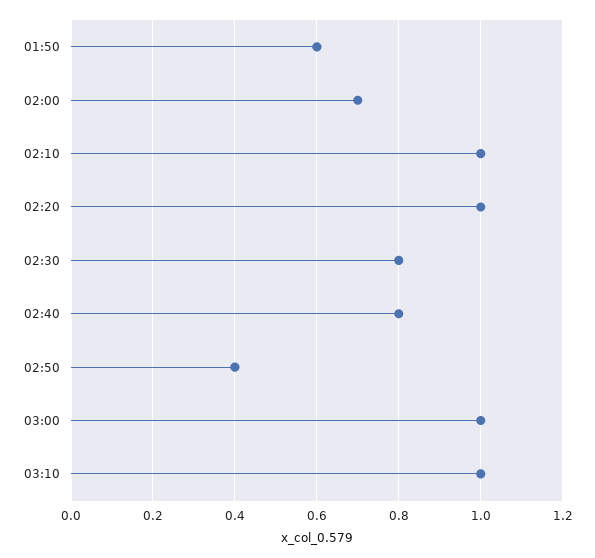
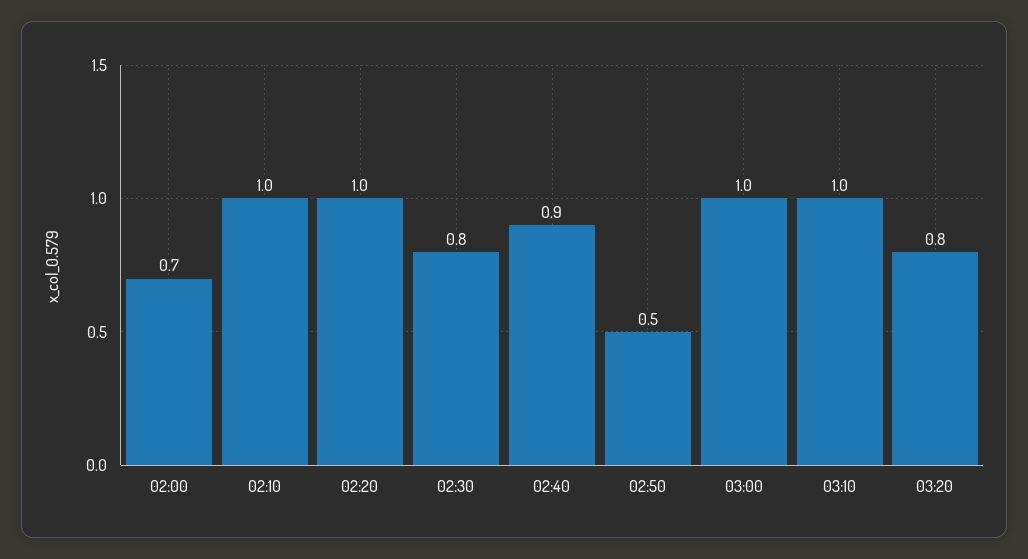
01:50: 0.6 -> none
02:40: 0.8 -> 0.9
02:50: 0.4 -> 0.5
03:20: none -> 0.8

